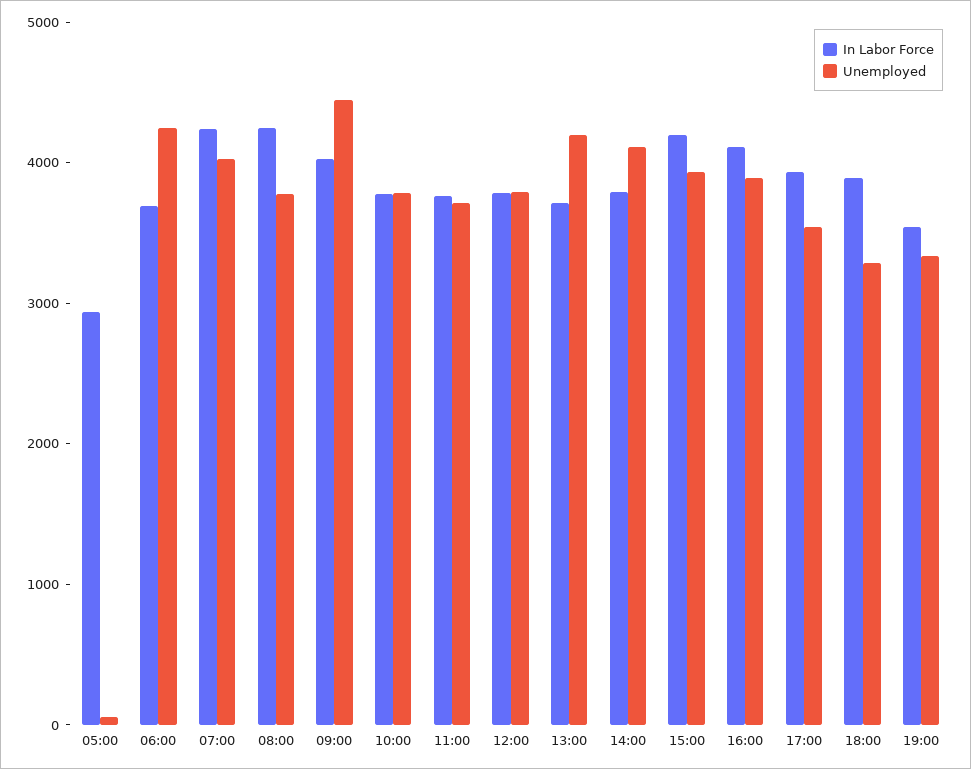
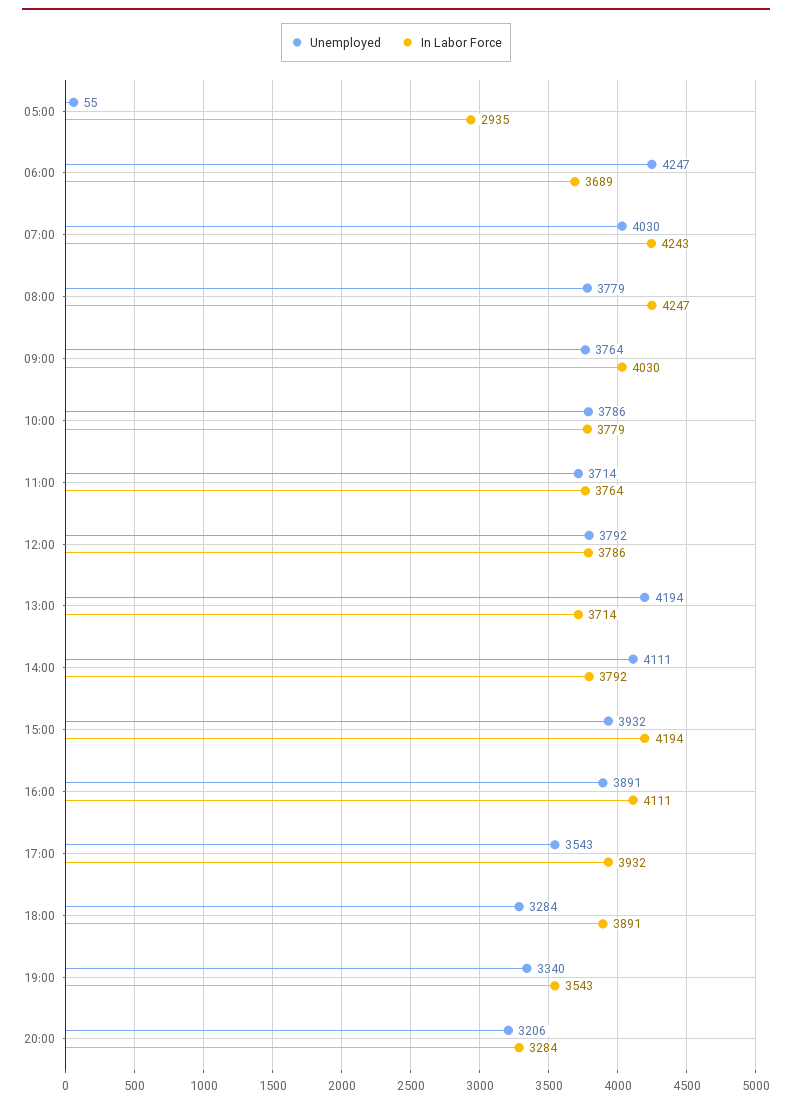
Unemployed, 09:00: 4400 -> 3764
Unemployed, 20:00: none -> 3206
In Labor Force, 20:00: none -> 3284

